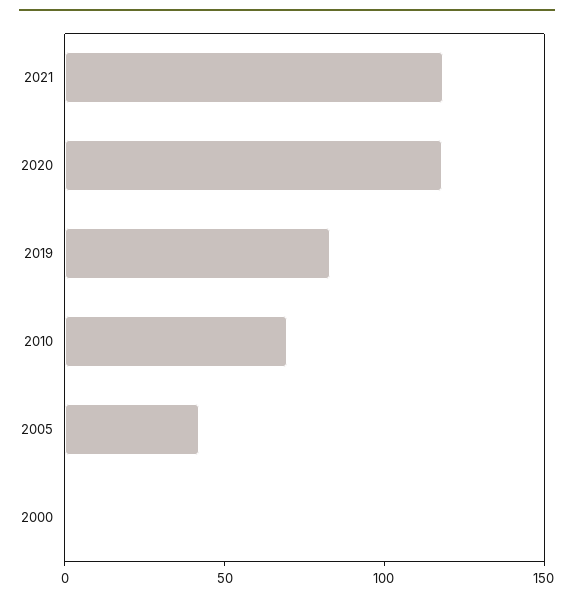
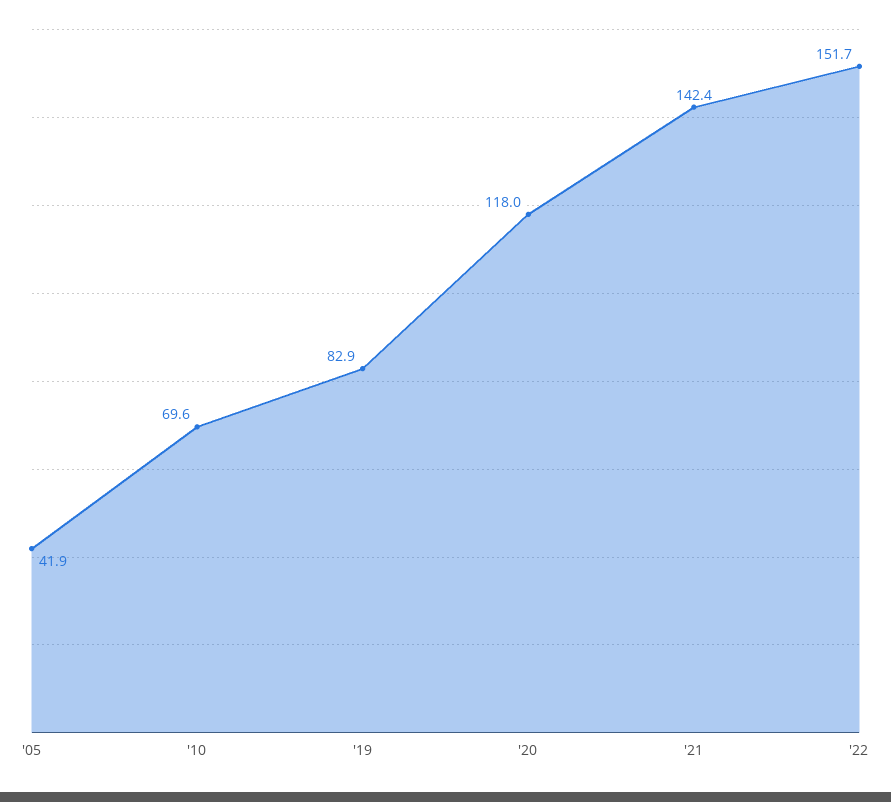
2021: 120 -> 142.4
2000: 0 -> none
'22: none -> 151.7

